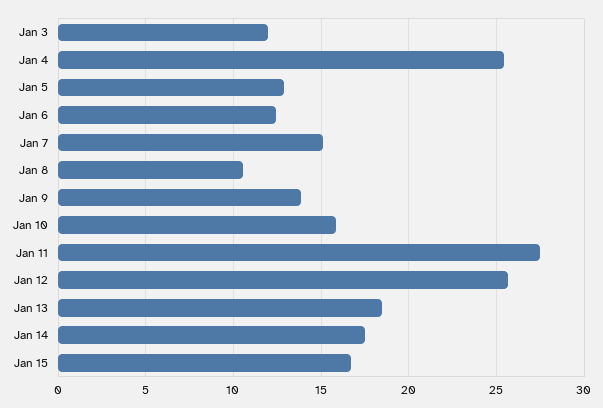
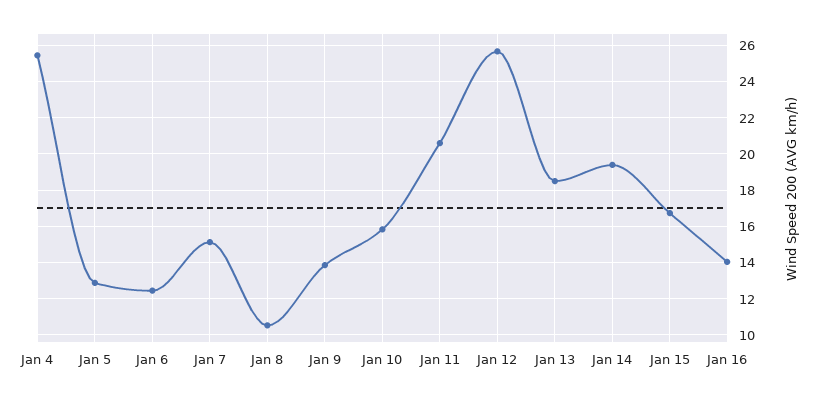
Jan 3: 12 -> none
Jan 11: 27.5 -> 20.5
Jan 14: 17.5 -> 19.5
Jan 16: none -> 14

